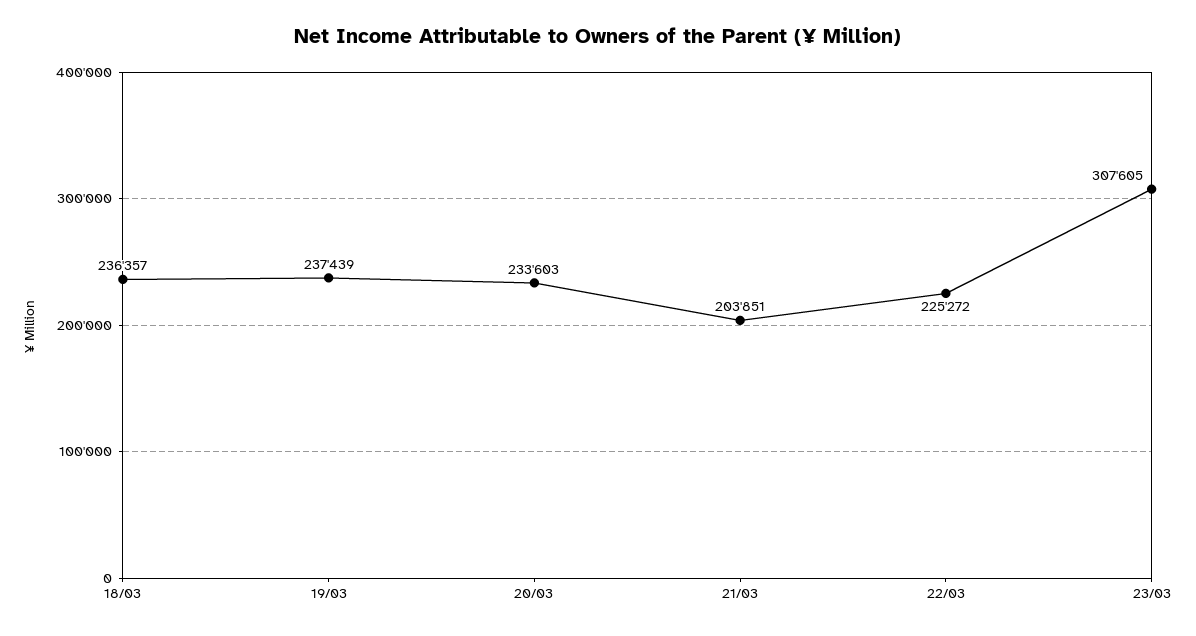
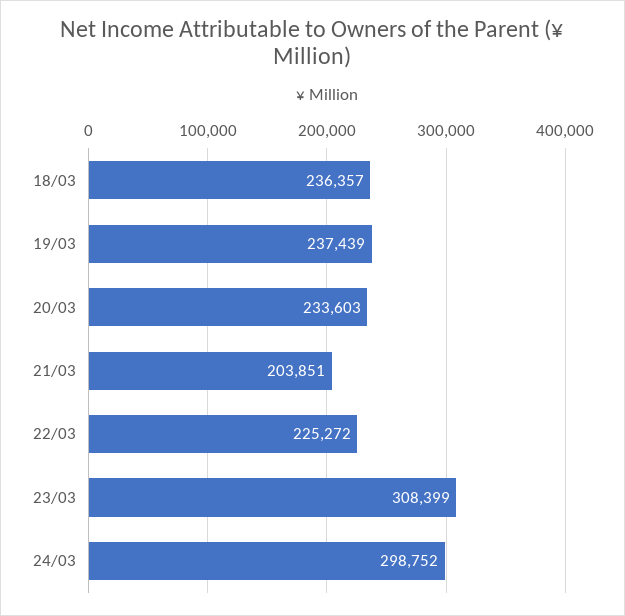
23/03: 307605 -> 308399
24/03: none -> 298752

